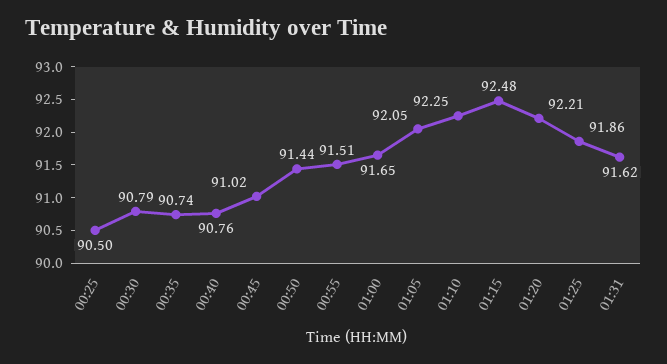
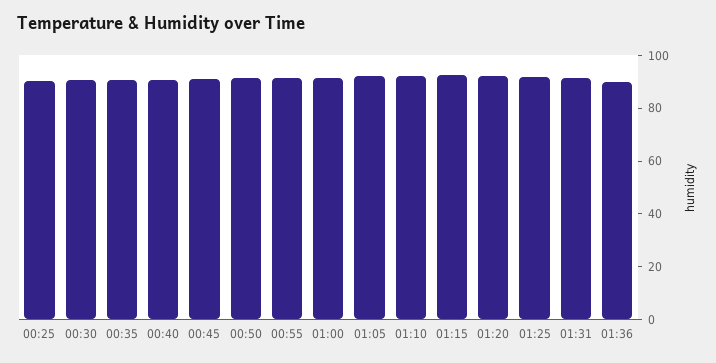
01:36: none -> 90

